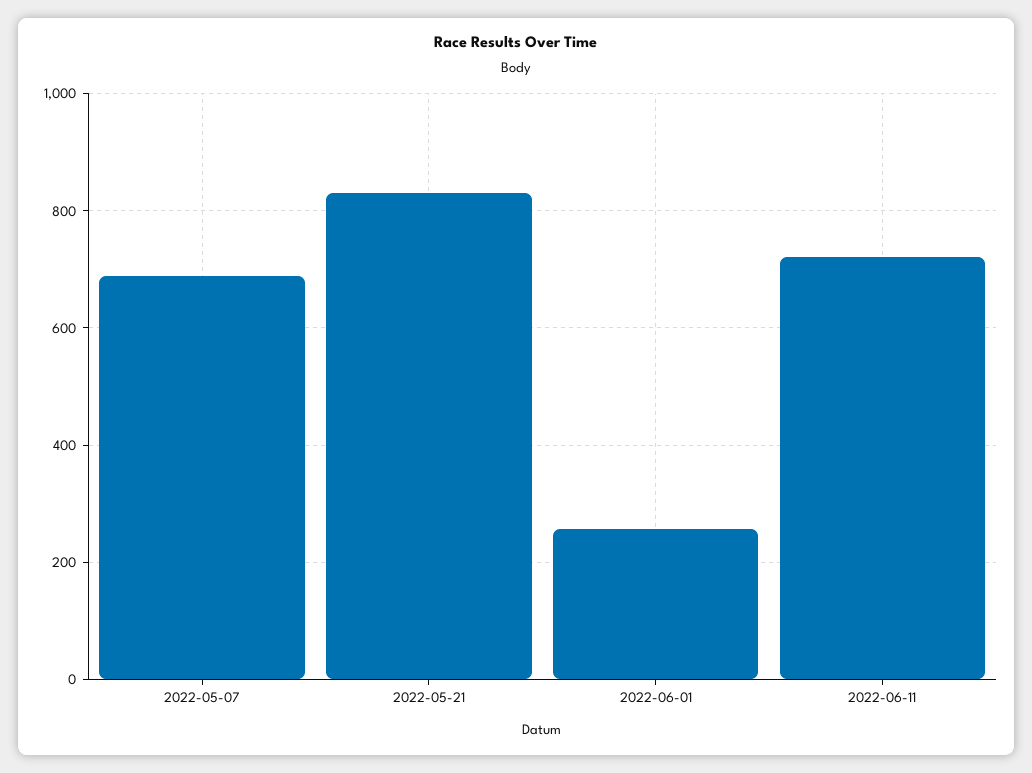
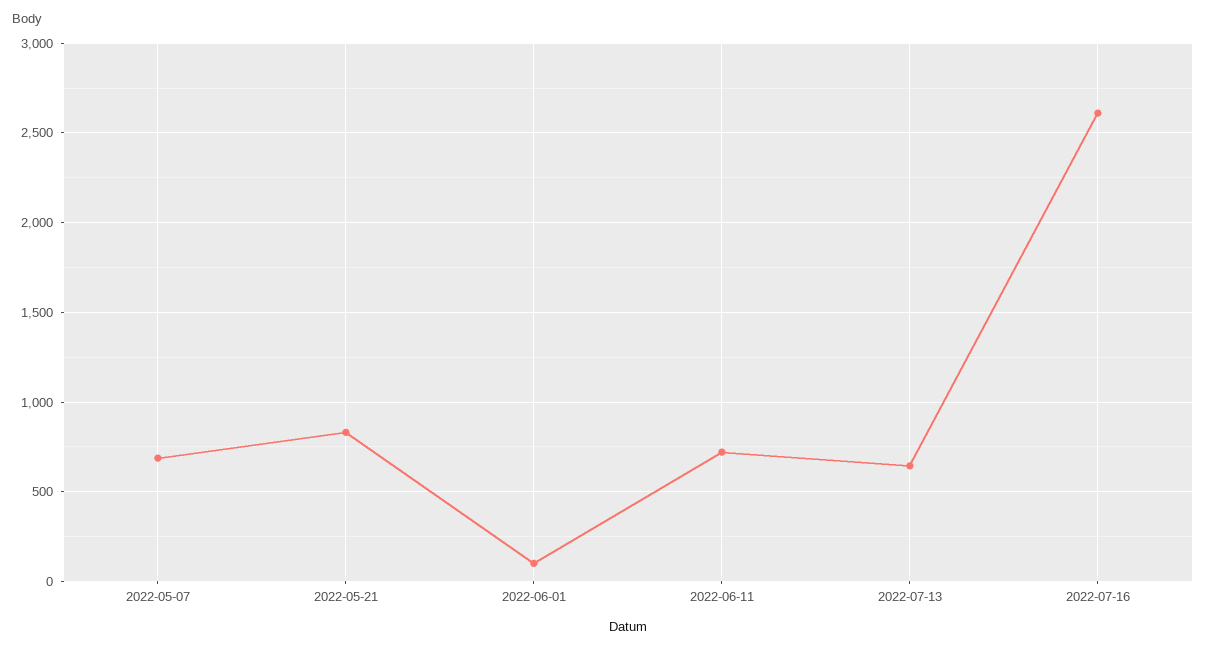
2022-06-01: 260 -> 100
2022-07-13: none -> 650
2022-07-16: none -> 2600

